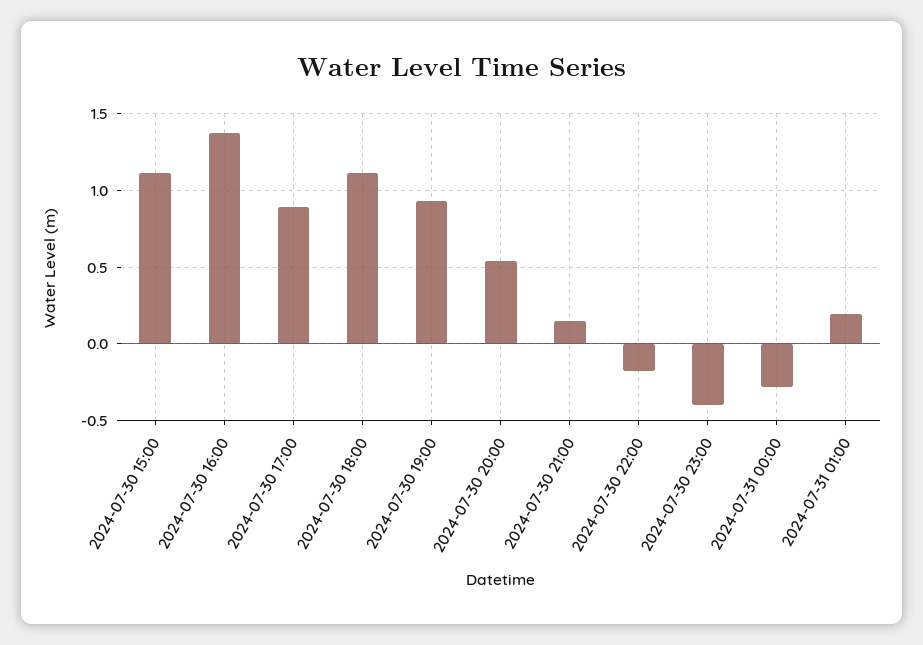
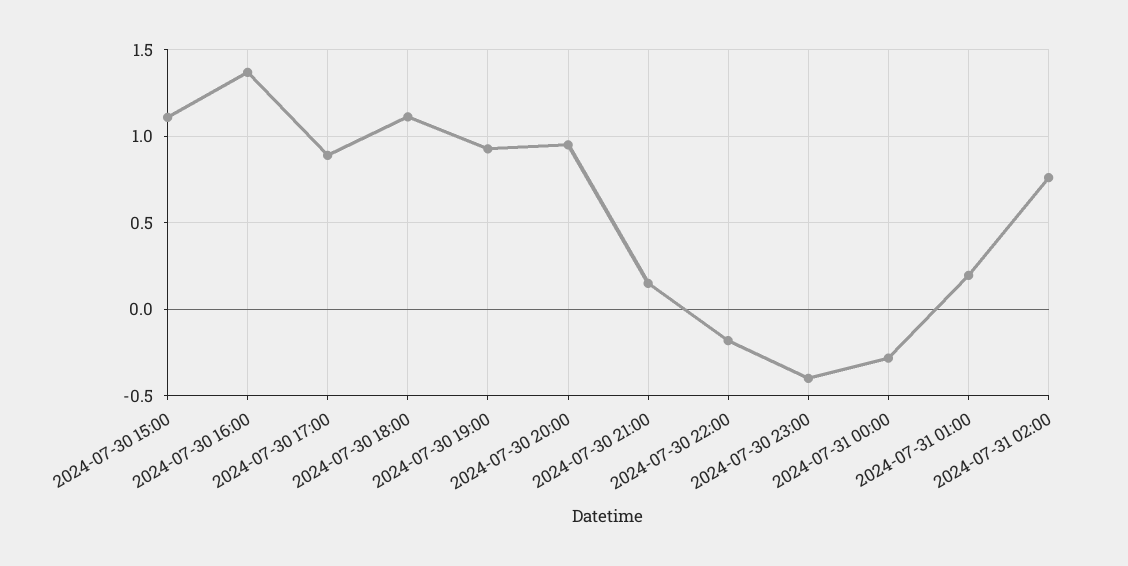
2024-07-30 20:00: 0.55 -> 0.95
2024-07-31 02:00: none -> 0.75

